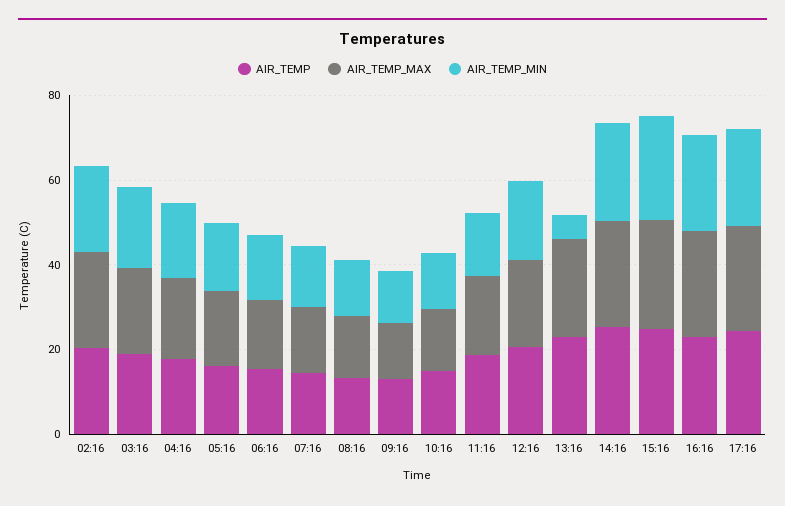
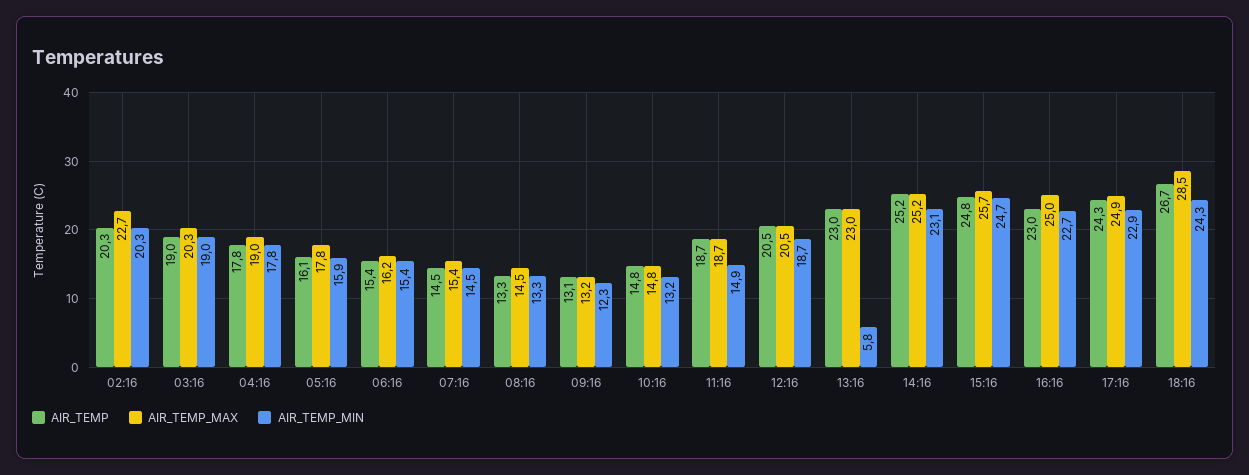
AIR_TEMP, 18:16: none -> 26.7
AIR_TEMP_MAX, 18:16: none -> 28.5
AIR_TEMP_MIN, 18:16: none -> 24.3

